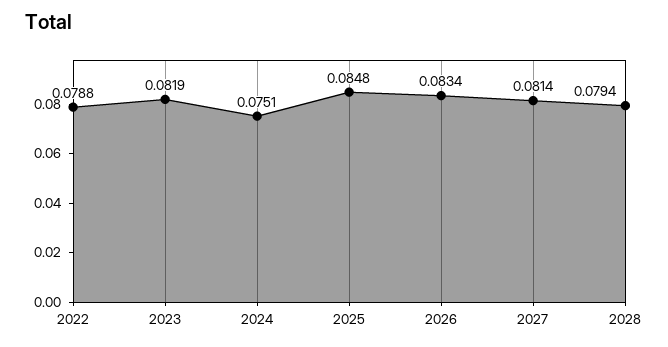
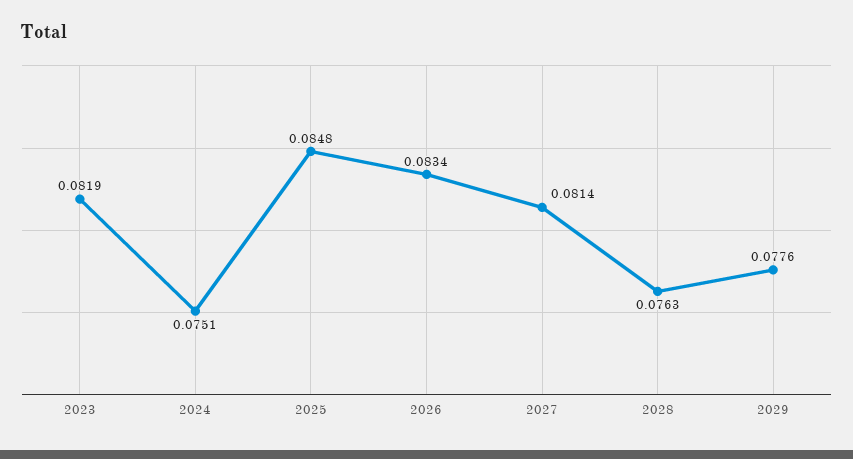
2022: 0.0788 -> none
2028: 0.0794 -> 0.0763
2029: none -> 0.0776

